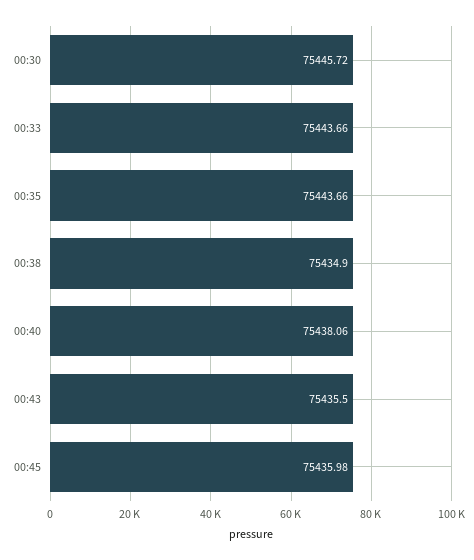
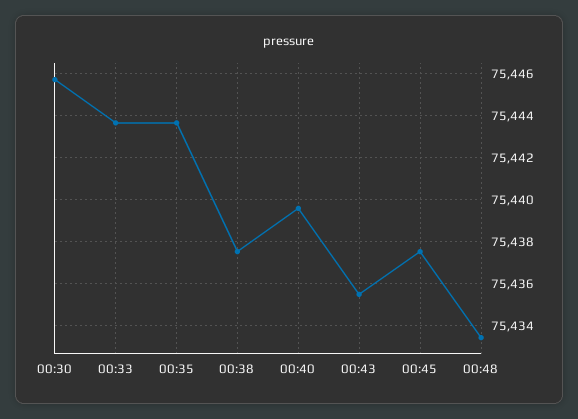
00:38: 75434.9 -> 75437.5
00:40: 75438.06 -> 75439.5
00:45: 75435.98 -> 75437.5
00:48: none -> 75433.5

